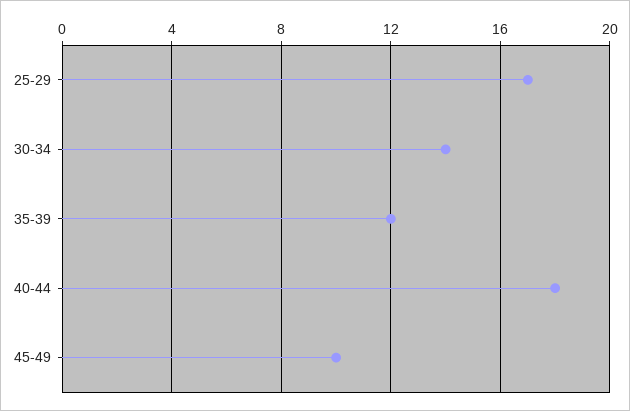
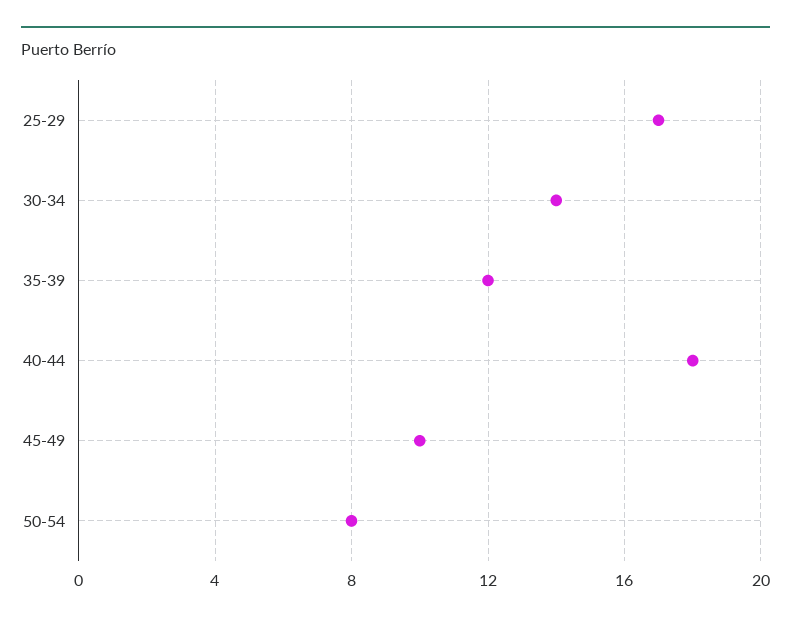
50-54: none -> 8

